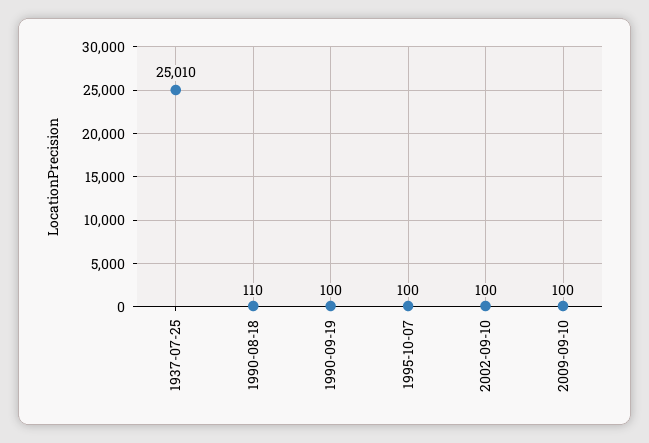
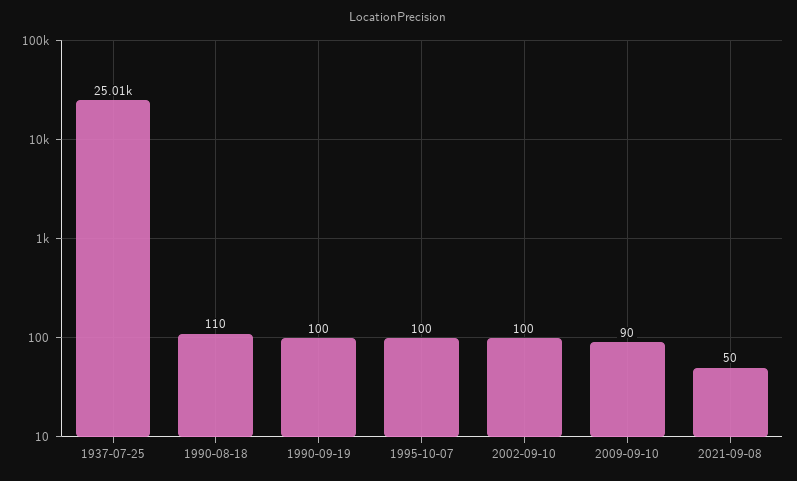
2009-09-10: 100 -> 90
2021-09-08: none -> 50

